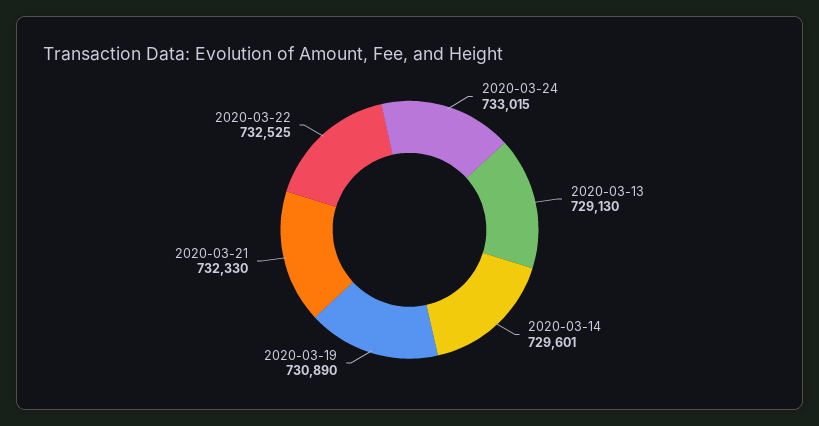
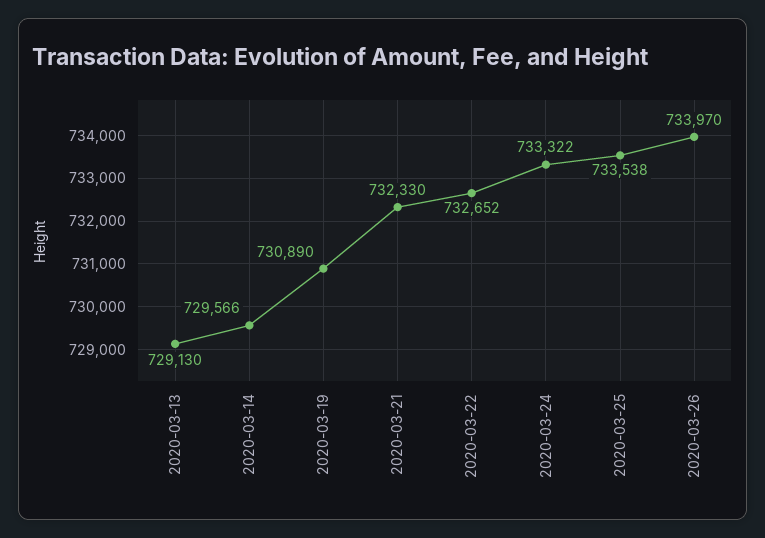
2020-03-24: 733015 -> 733322
2020-03-14: 729601 -> 729566
2020-03-22: 732525 -> 732652
2020-03-25: none -> 733538
2020-03-26: none -> 733970

